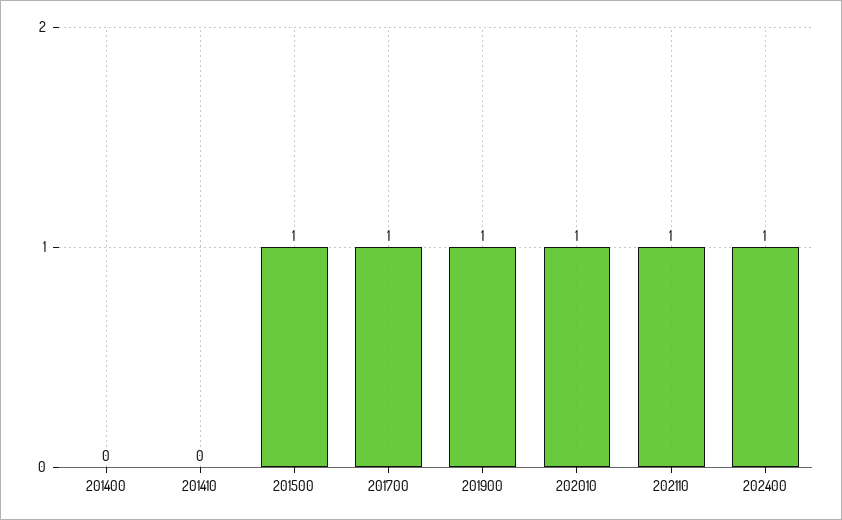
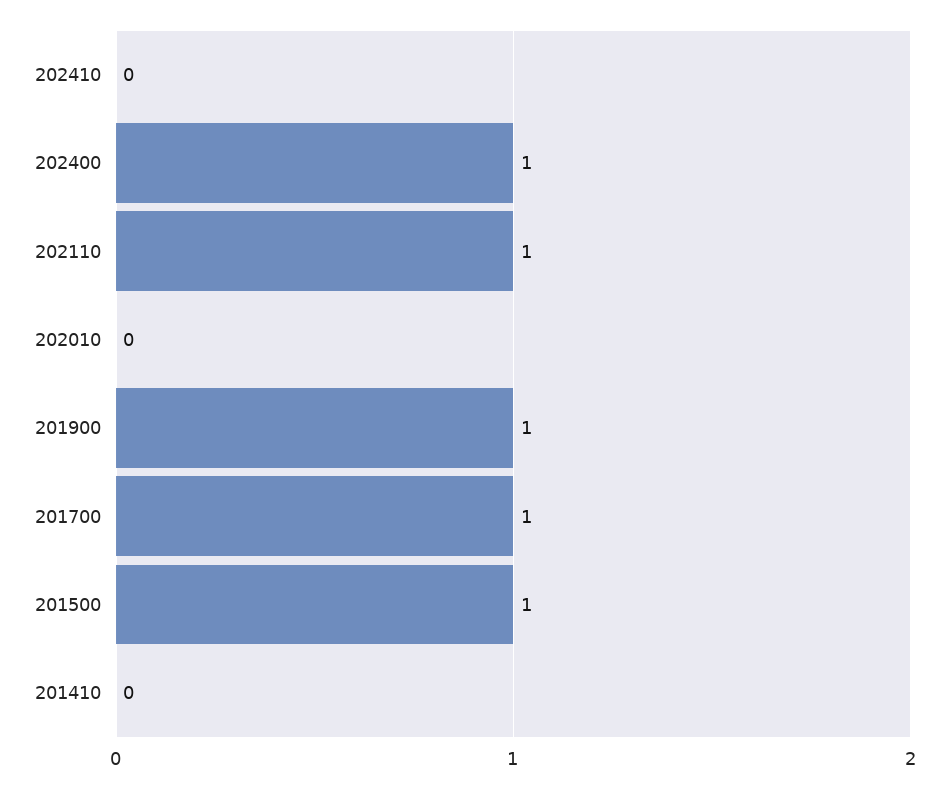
201400: 0 -> none
202010: 1 -> 0
202410: none -> 0

